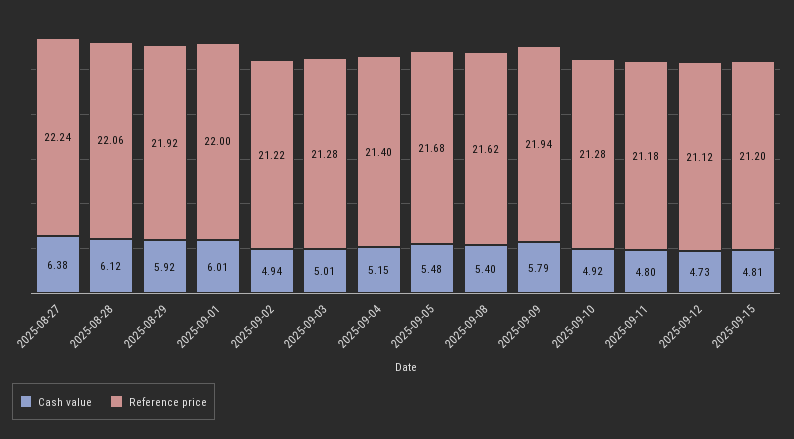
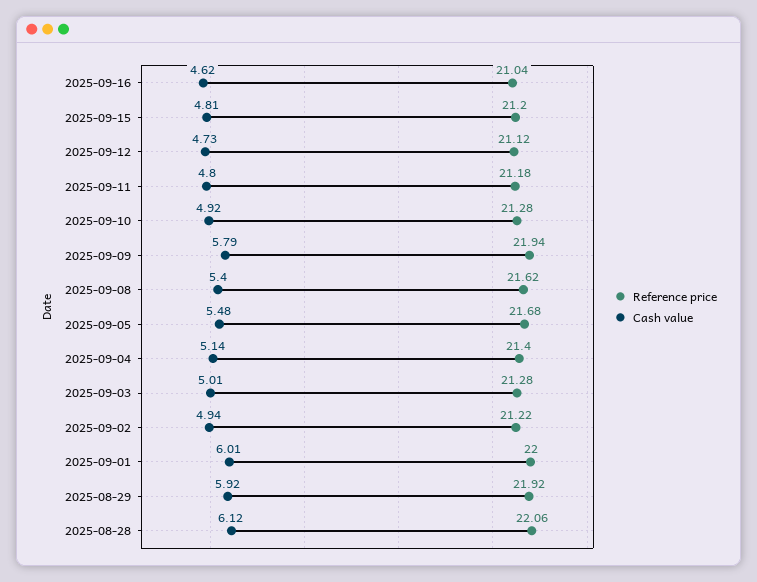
Cash value, 2025-08-27: 6.38 -> none
Reference price, 2025-08-27: 22.24 -> none
Cash value, 2025-09-04: 5.15 -> 5.14
Reference price, 2025-09-16: none -> 21.04
Cash value, 2025-09-16: none -> 4.62

